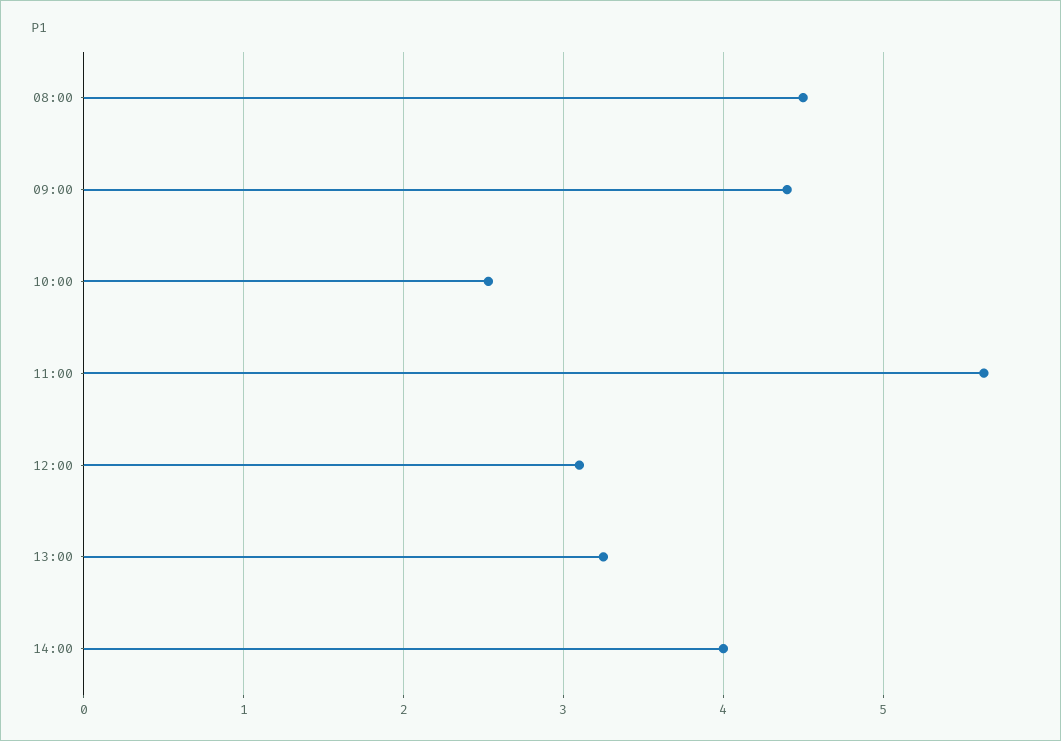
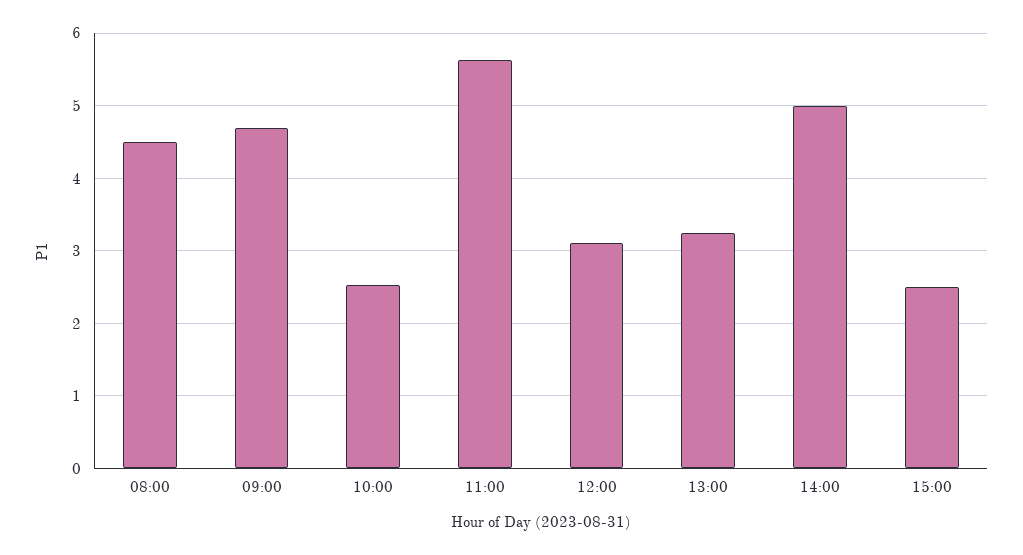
09:00: 4.4 -> 4.7
14:00: 4 -> 5
15:00: none -> 2.5

